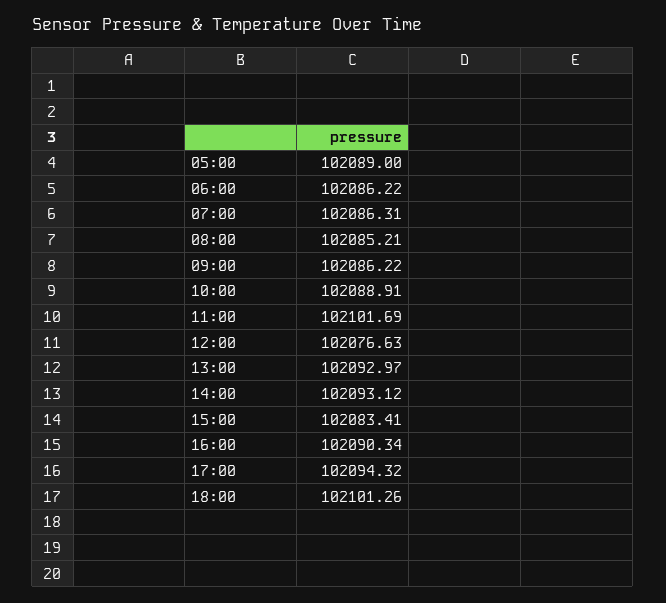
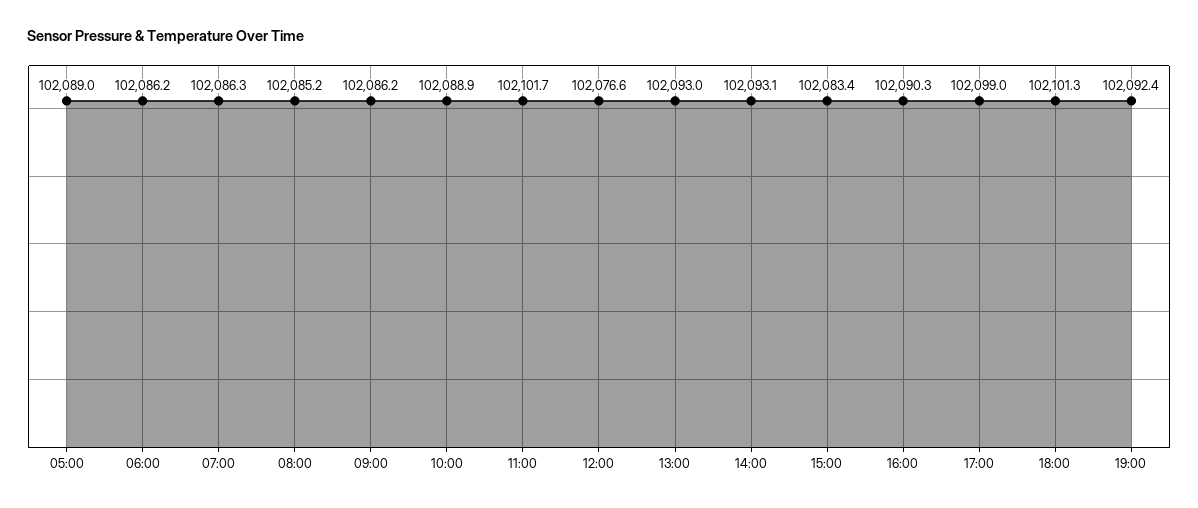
17:00: 102094.32 -> 102099
19:00: none -> 102092.4

